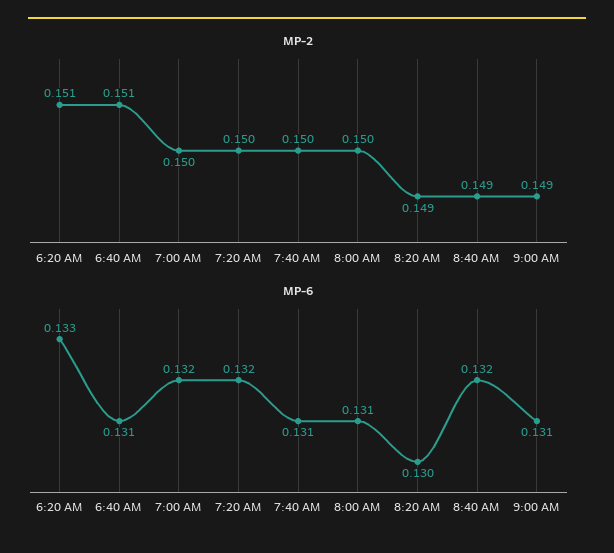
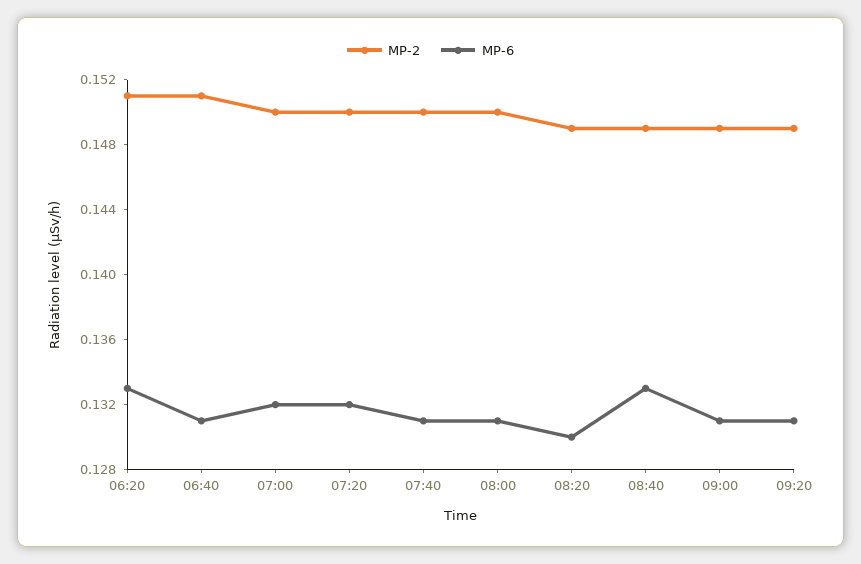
MP-6, 8:40 AM: 0.132 -> 0.133
MP-2, 09:20: none -> 0.149
MP-6, 09:20: none -> 0.131

